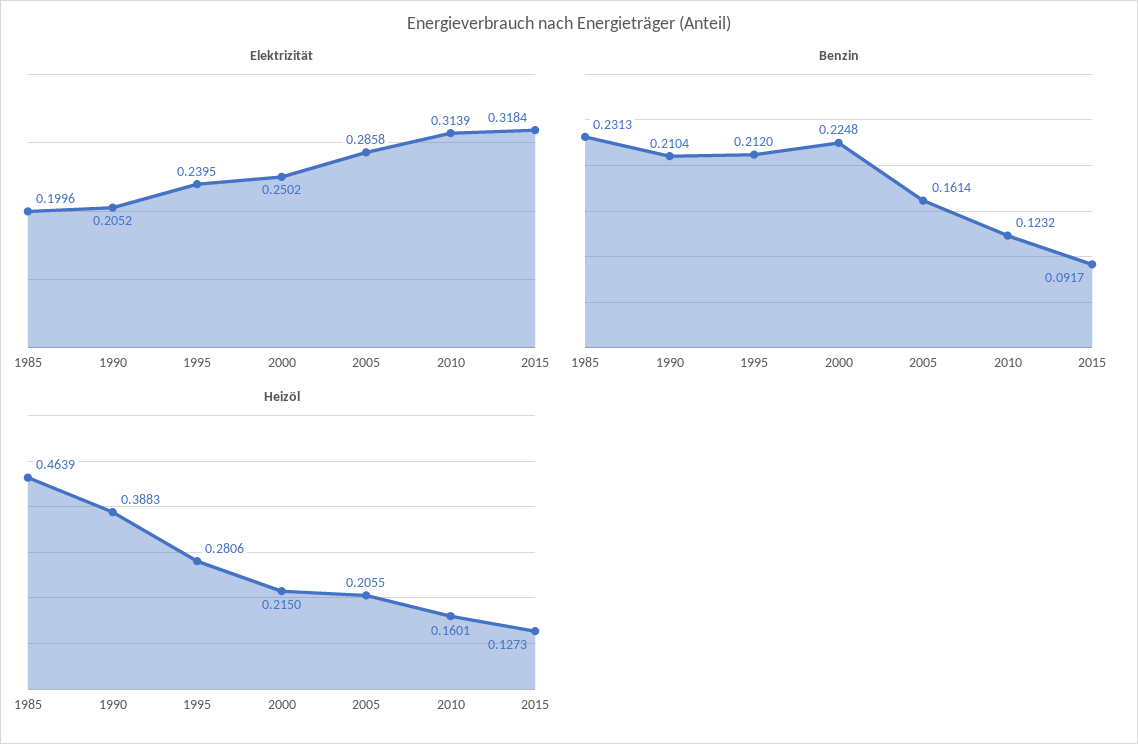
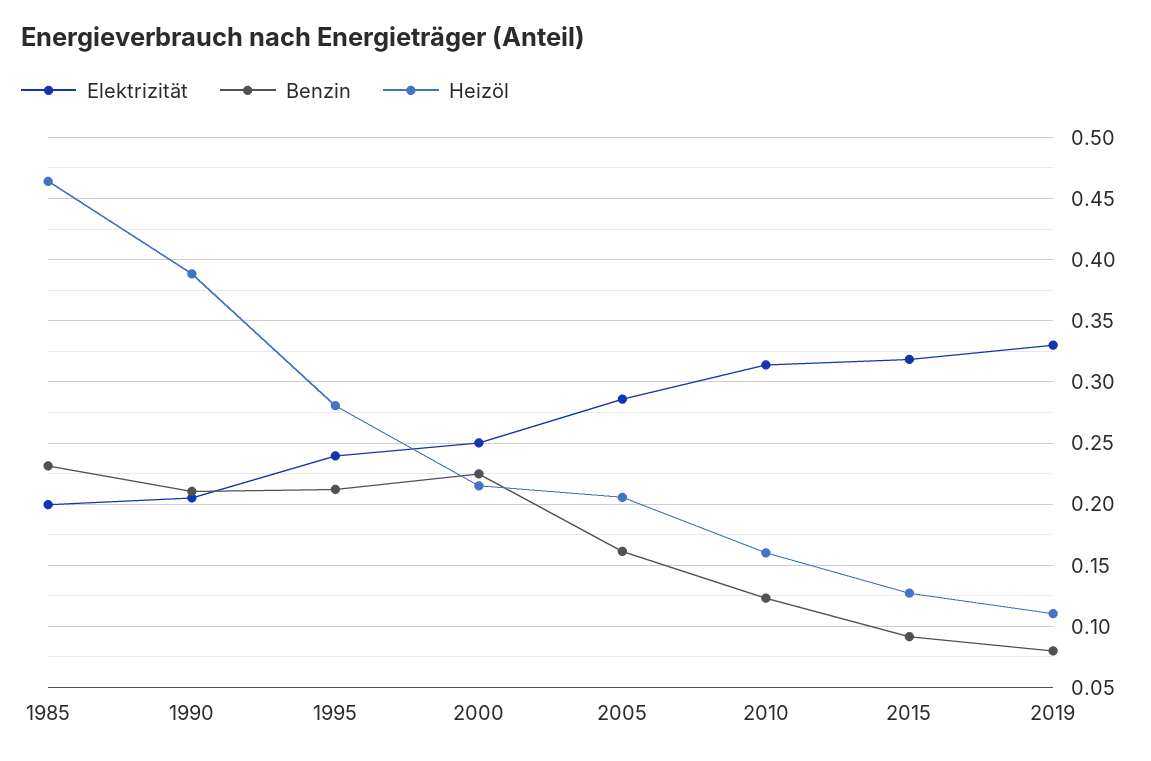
Elektrizität, 2019: none -> 0.33
Benzin, 2019: none -> 0.08
Heizöl, 2019: none -> 0.11

